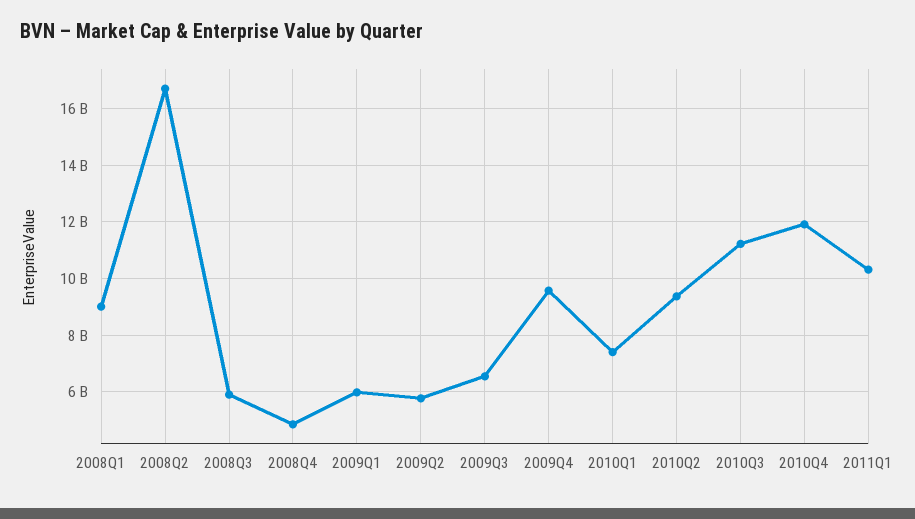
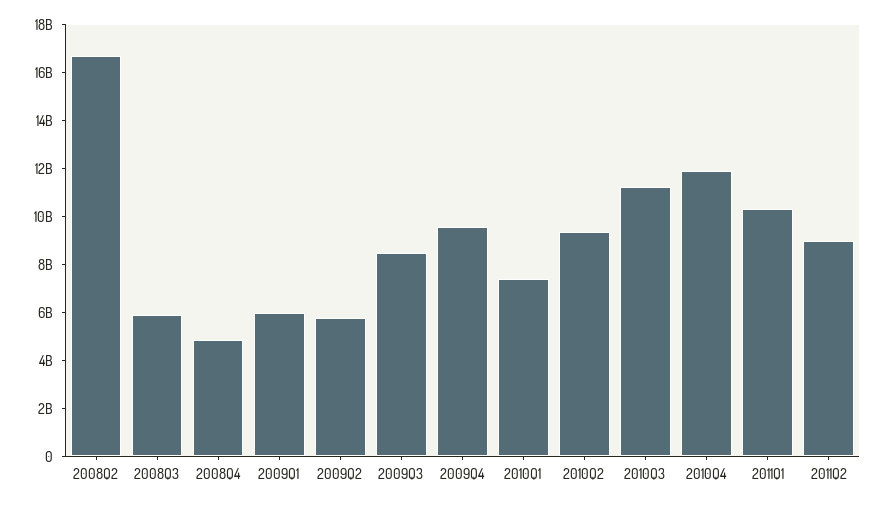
2008Q1: 9000000000 -> none
2009Q3: 6500000000 -> 8500000000
2011Q2: none -> 9000000000

